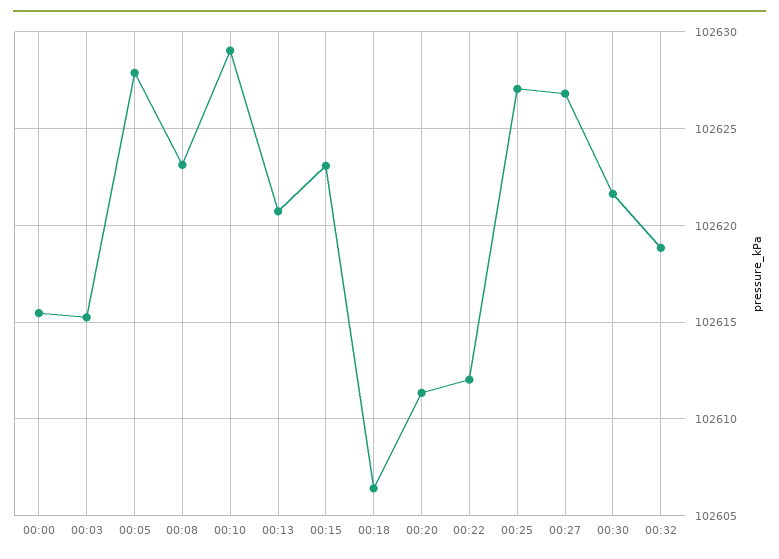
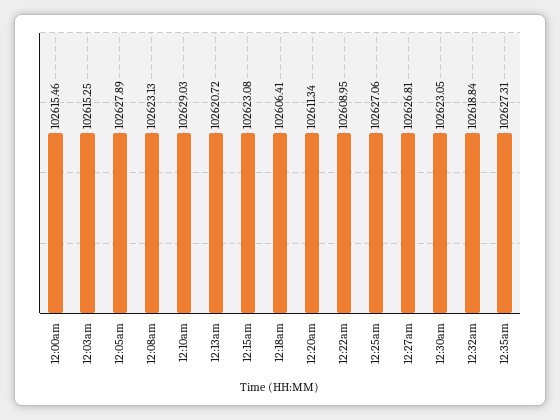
00:22: 102612 -> 102608.95
00:30: 102621.5 -> 102623.05
12:35am: none -> 102627.31

